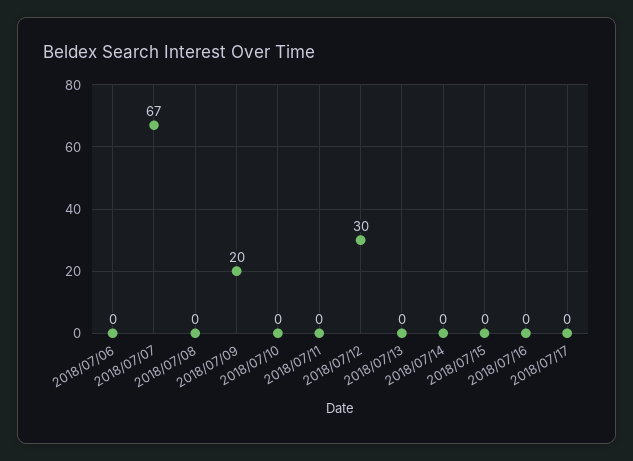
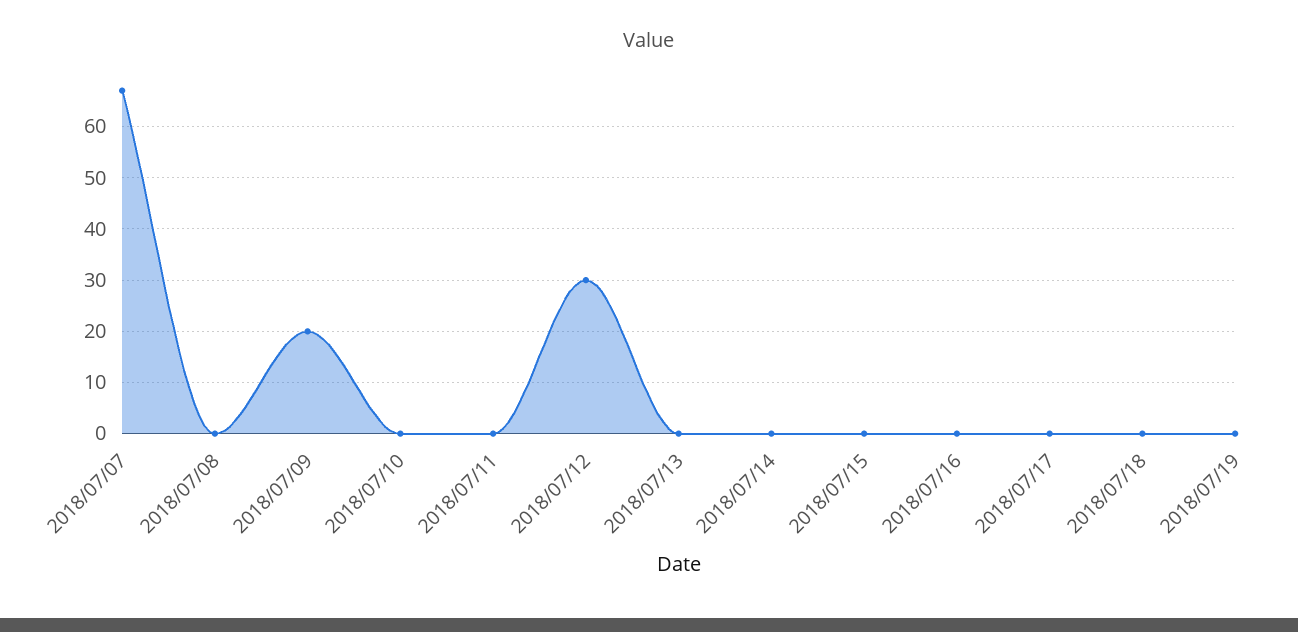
2018/07/06: 0 -> none
2018/07/18: none -> 0
2018/07/19: none -> 0

